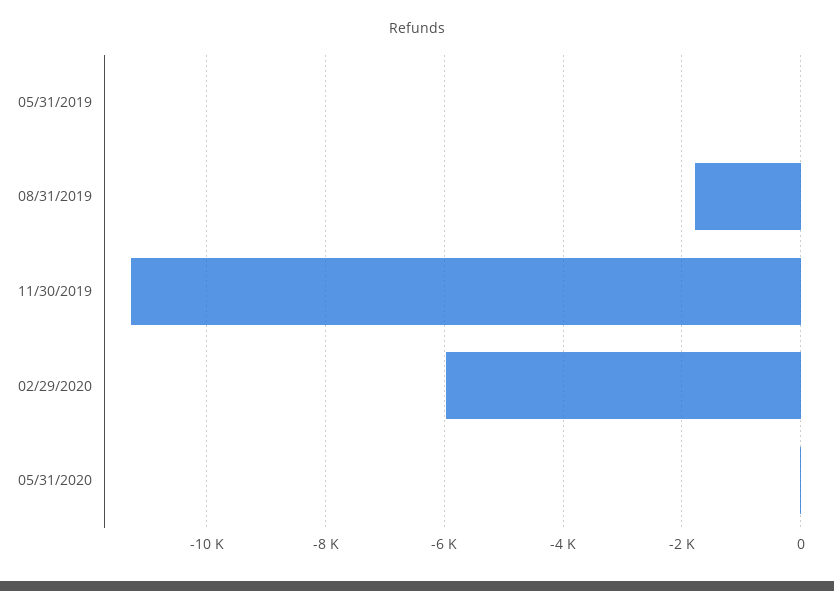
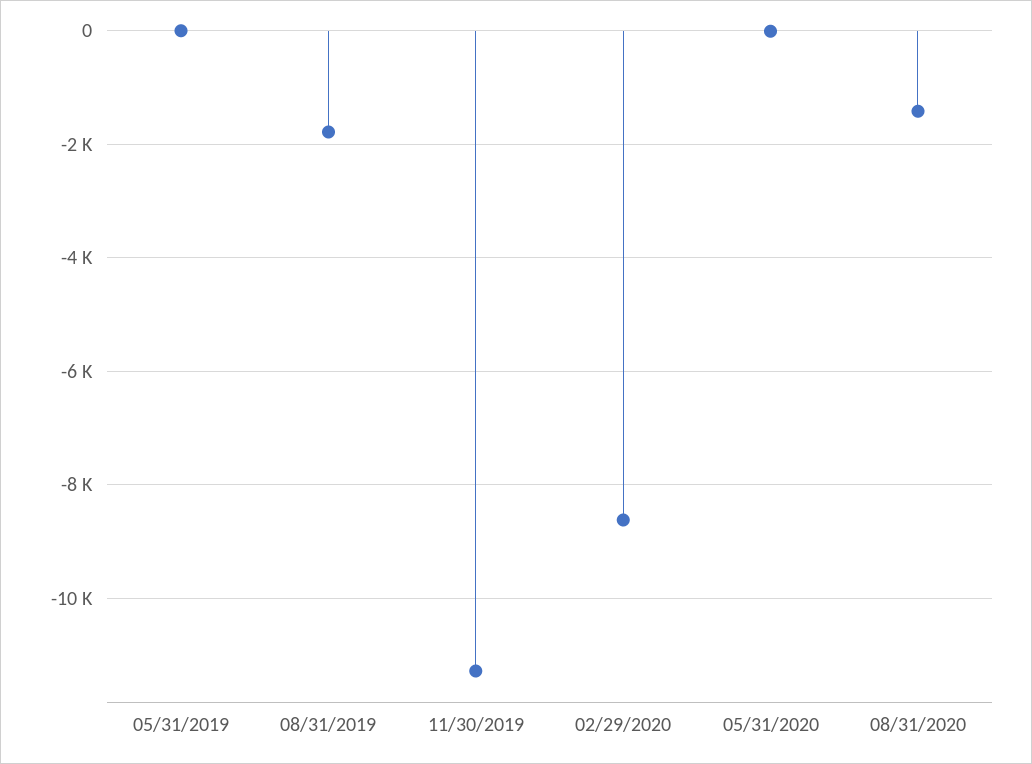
02/29/2020: -6000 -> -8600
08/31/2020: none -> -1400

